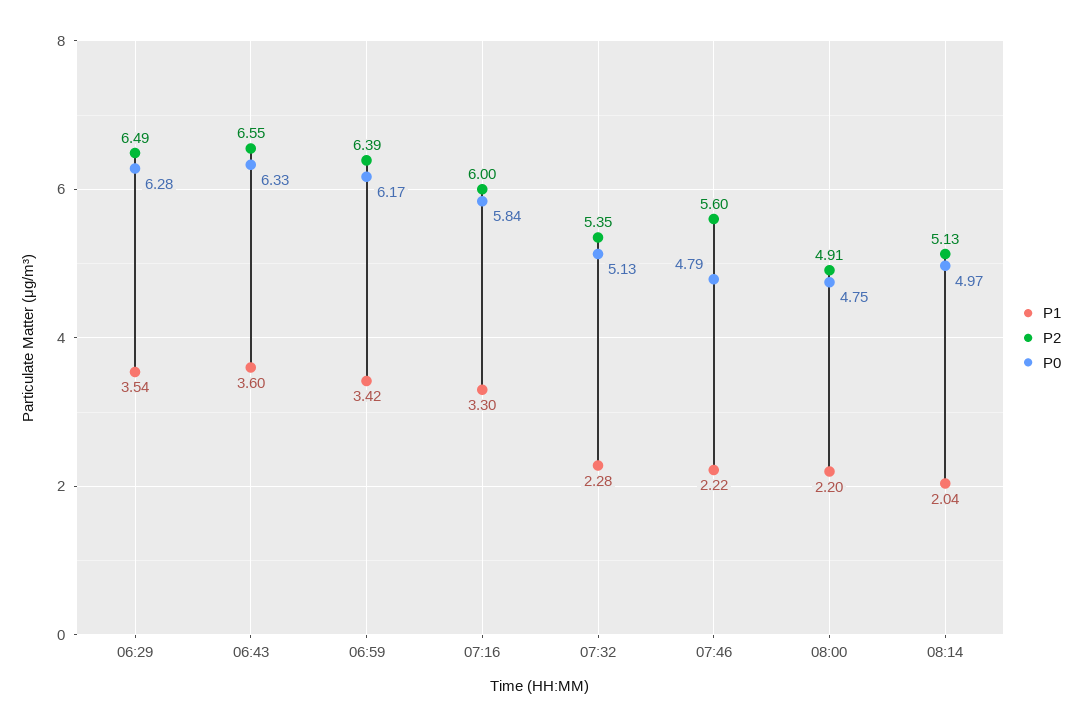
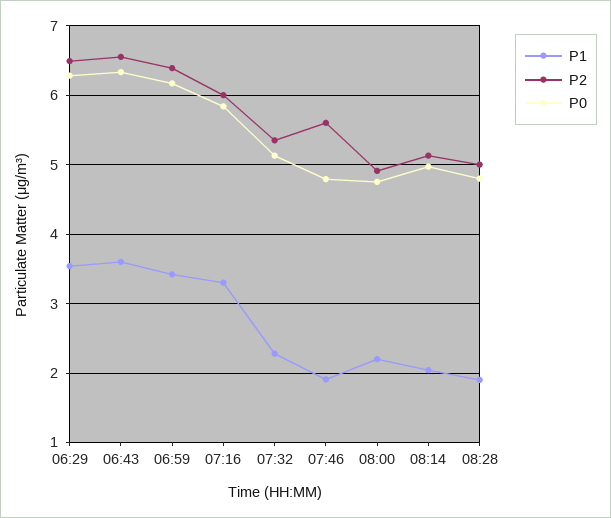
P1, 07:46: 2.22 -> 1.9
P1, 08:28: none -> 1.9
P2, 08:28: none -> 5
P0, 08:28: none -> 4.8

